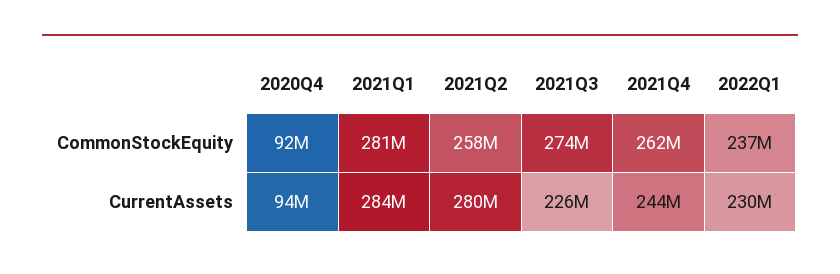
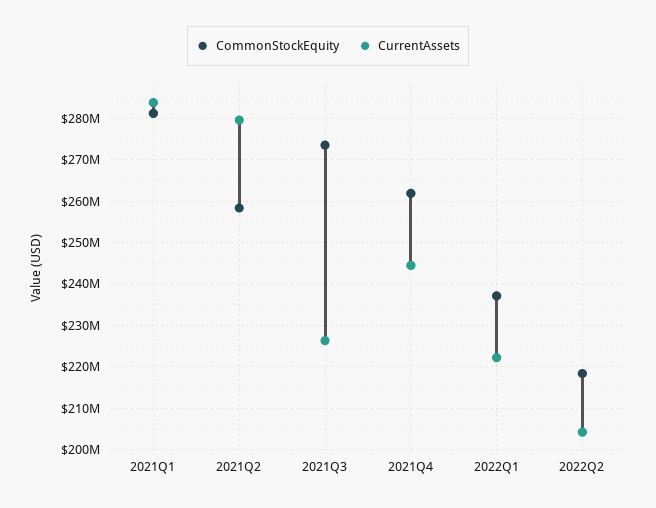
CommonStockEquity, 2020Q4: 92000000 -> none
CurrentAssets, 2020Q4: 94000000 -> none
CurrentAssets, 2022Q1: 230000000 -> 222000000
CommonStockEquity, 2022Q2: none -> 218000000
CurrentAssets, 2022Q2: none -> 204000000

